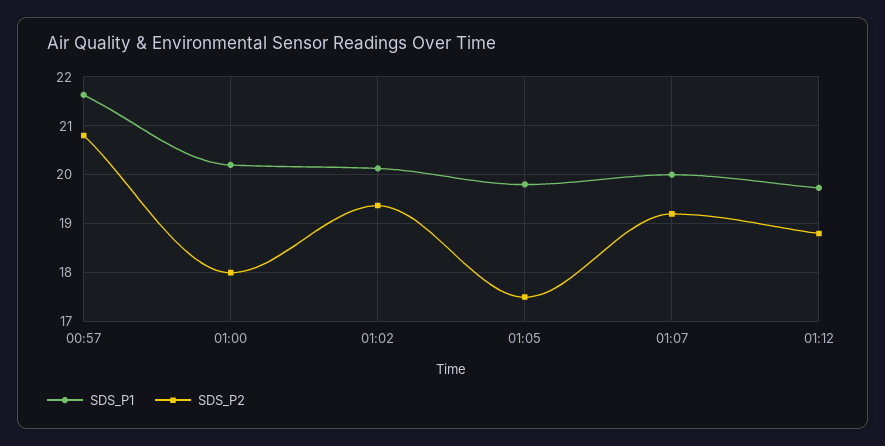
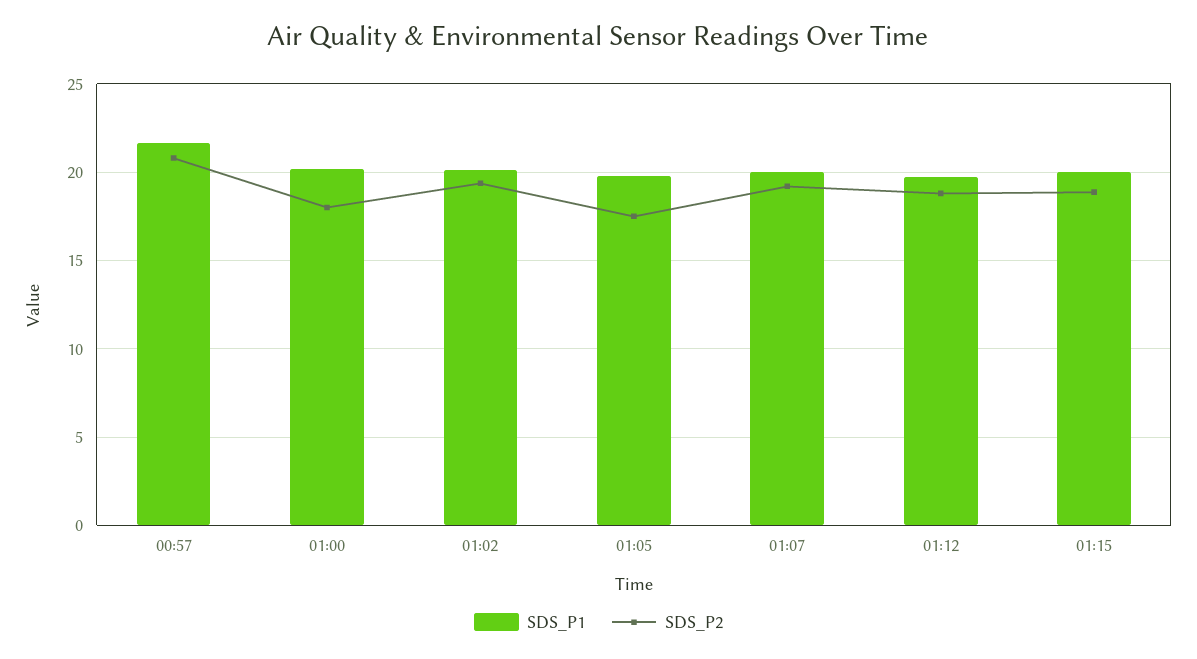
SDS_P1, 01:15: none -> 20
SDS_P2, 01:15: none -> 19

